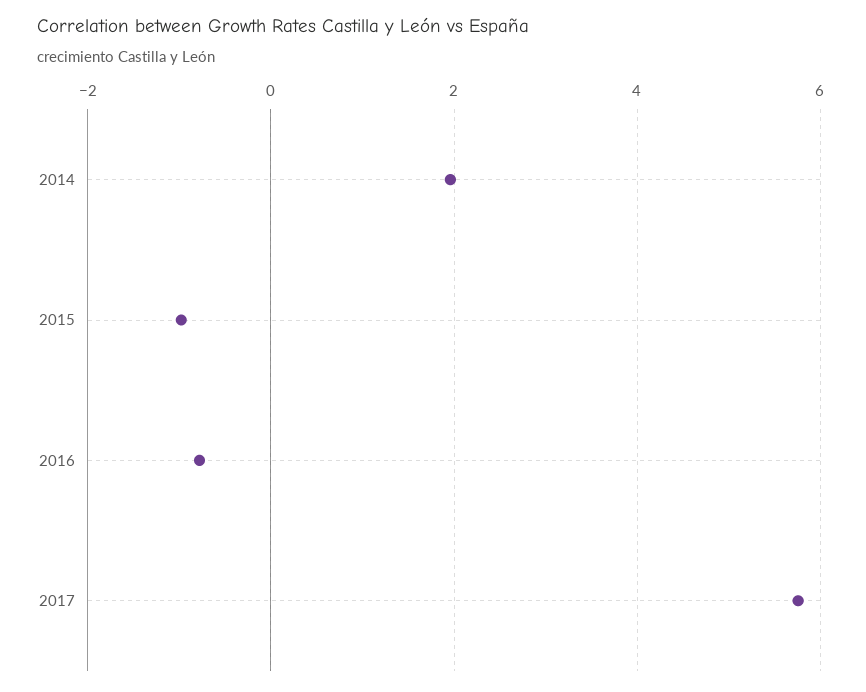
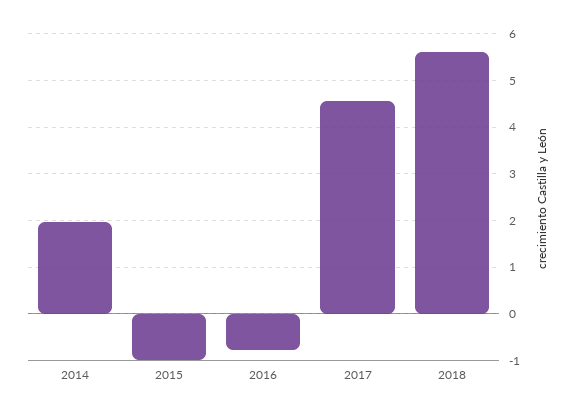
2017: 5.8 -> 4.6
2018: none -> 5.6

